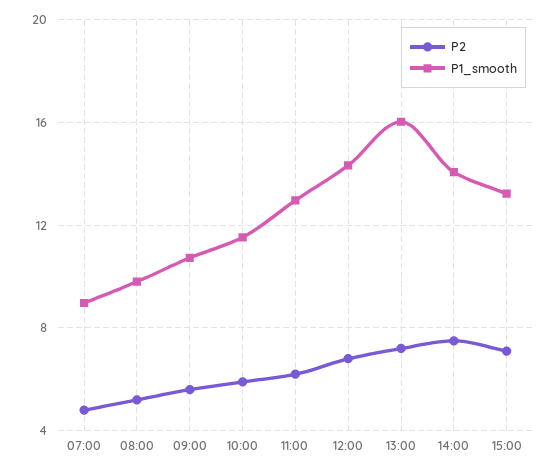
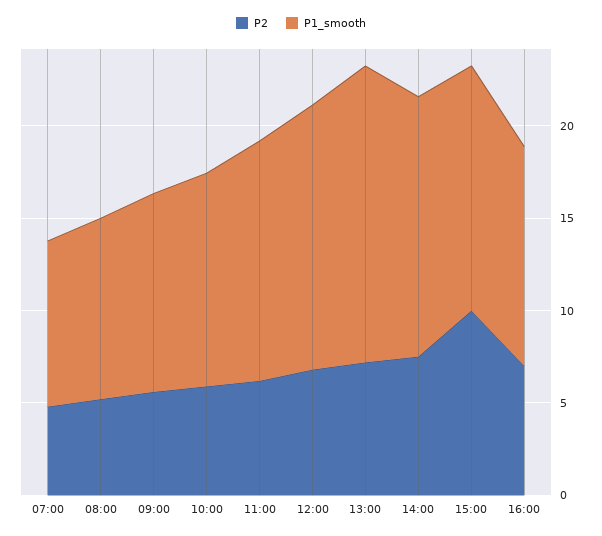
P2, 15:00: 7 -> 10
P2, 16:00: none -> 7
P1_smooth, 16:00: none -> 12

